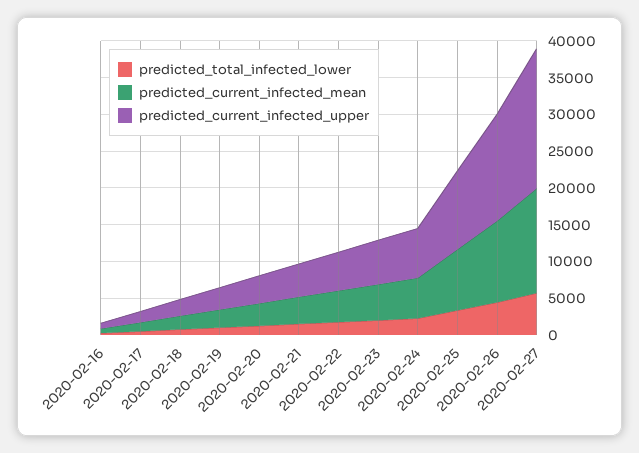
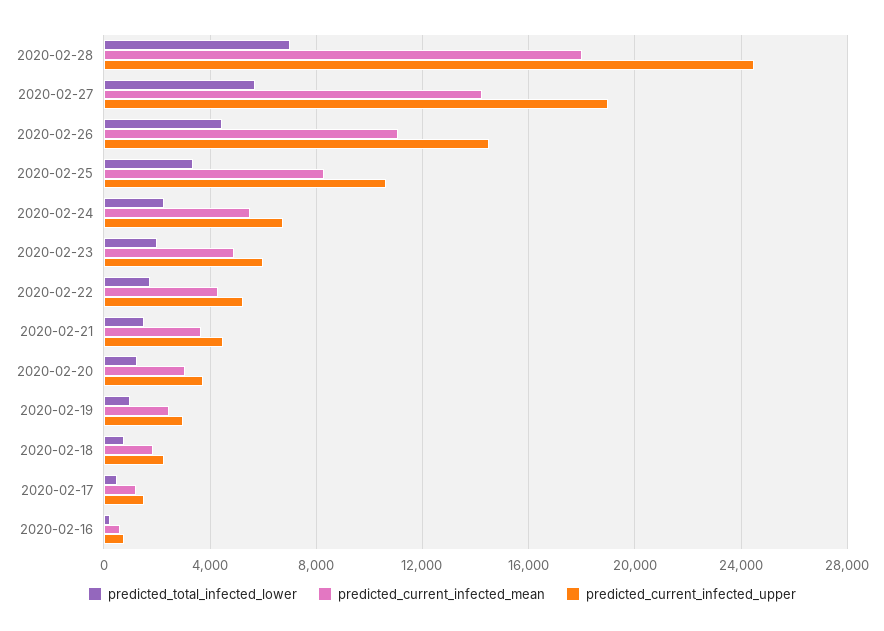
predicted_total_infected_lower, 2020-02-28: none -> 7000
predicted_current_infected_mean, 2020-02-28: none -> 18000
predicted_current_infected_upper, 2020-02-28: none -> 24500

